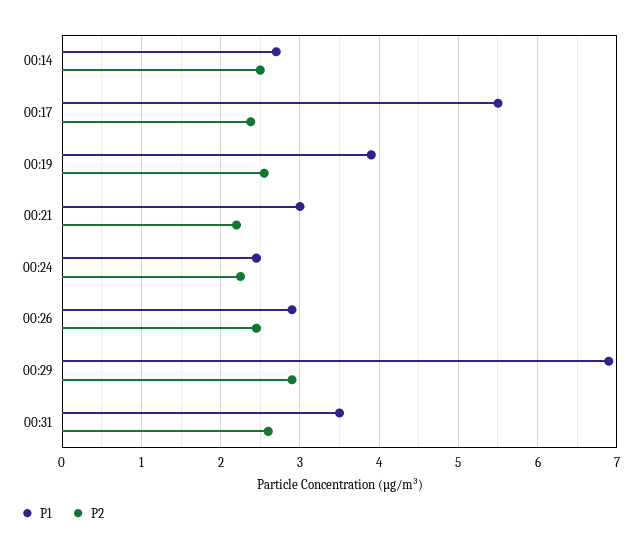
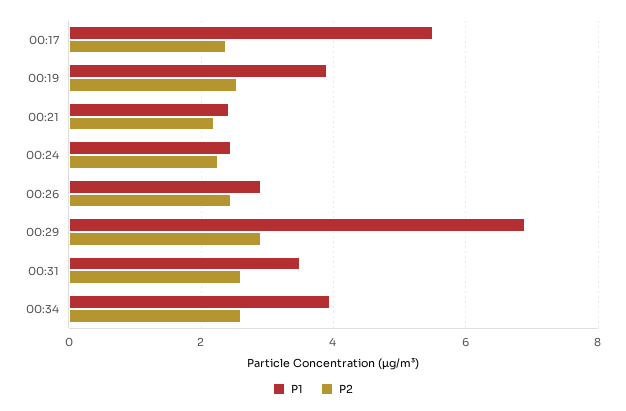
P1, 00:14: 2.7 -> none
P2, 00:14: 2.5 -> none
P1, 00:21: 3 -> 2.4
P1, 00:34: none -> 4
P2, 00:34: none -> 2.6

